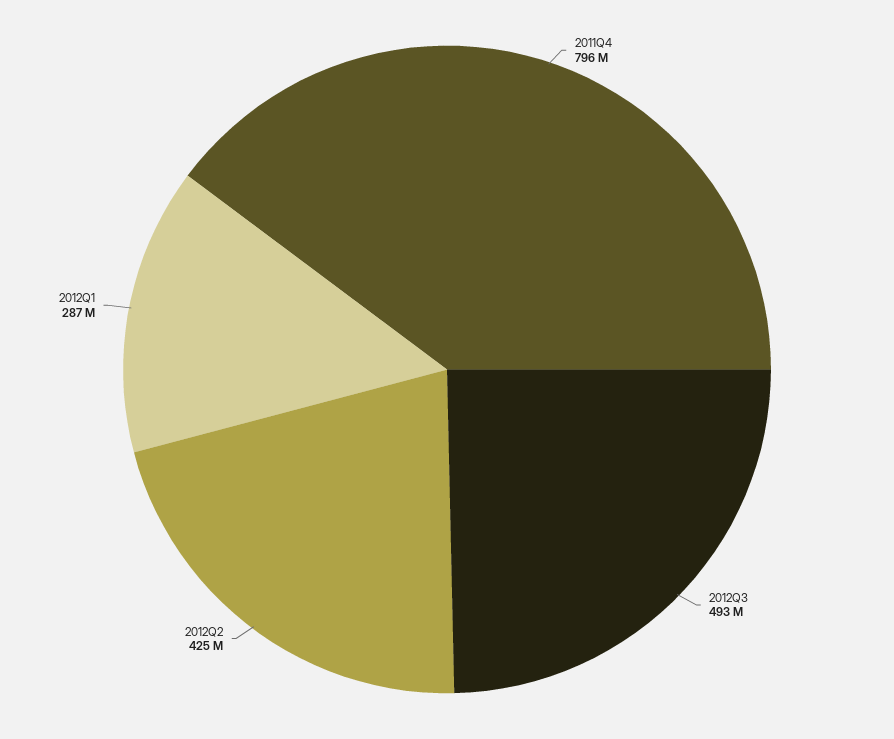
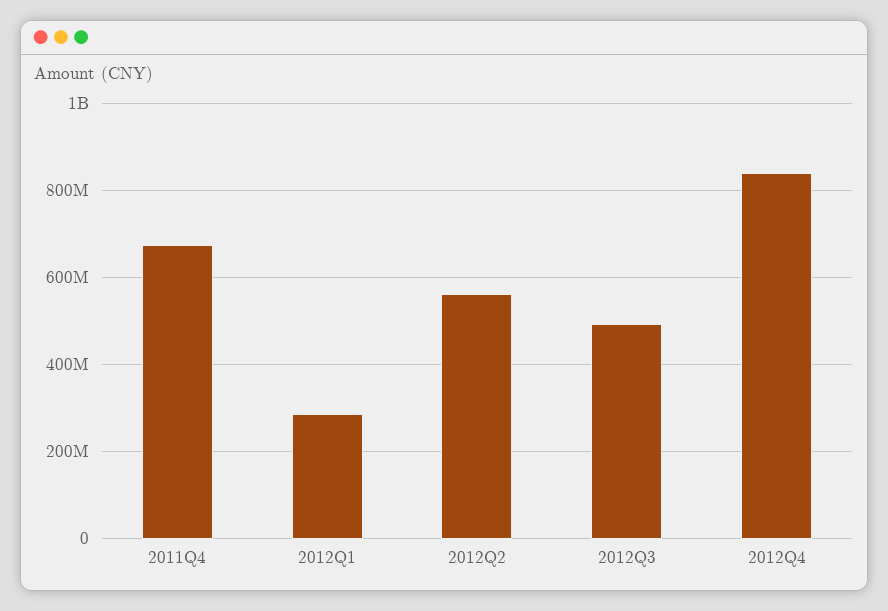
2011Q4: 796000000 -> 680000000
2012Q2: 425000000 -> 560000000
2012Q4: none -> 840000000

